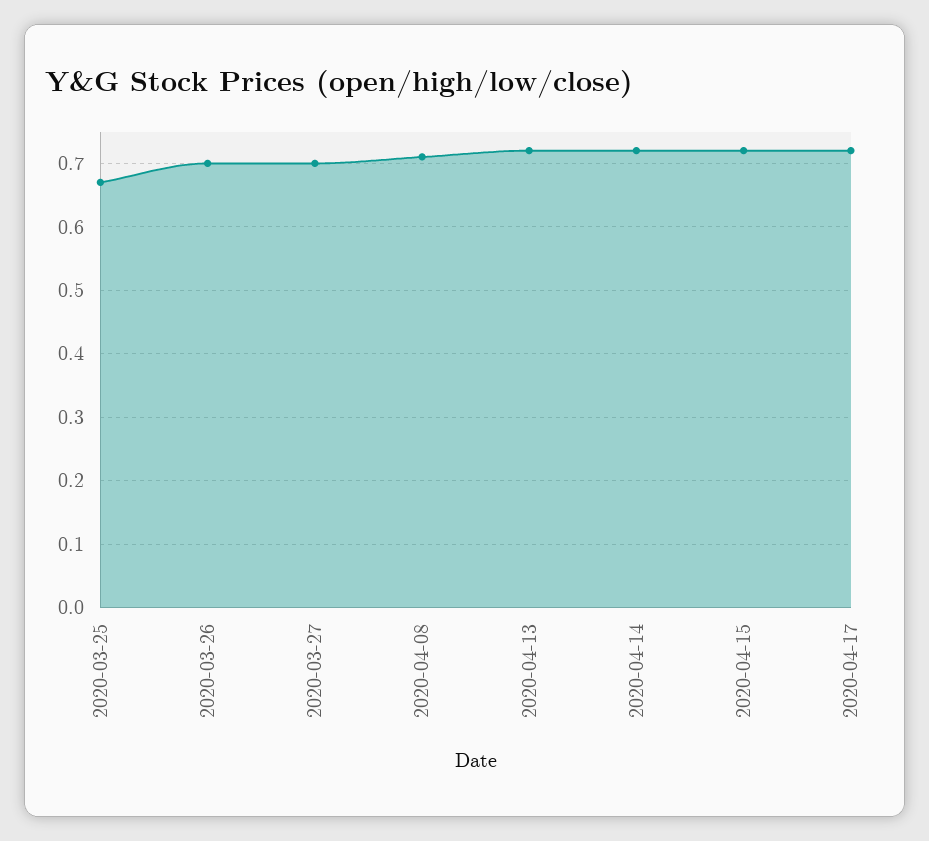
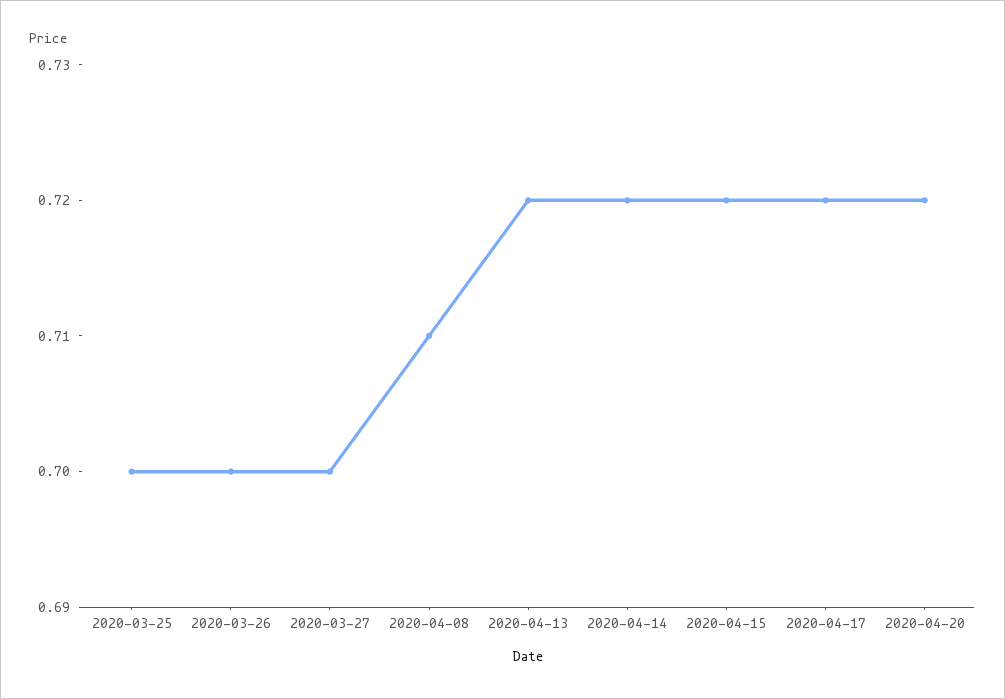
2020-03-25: 0.67 -> 0.7
2020-04-20: none -> 0.72

